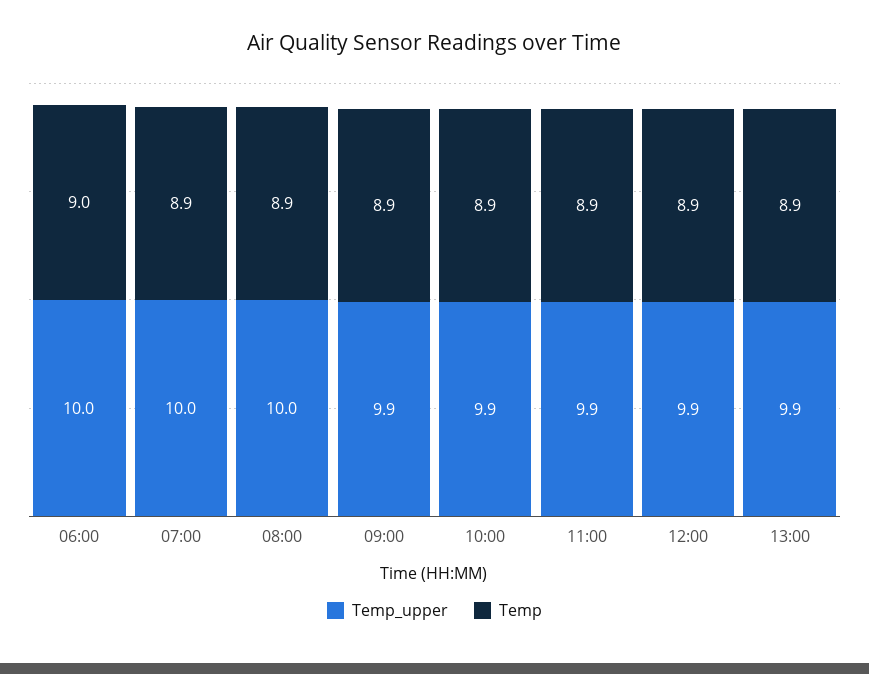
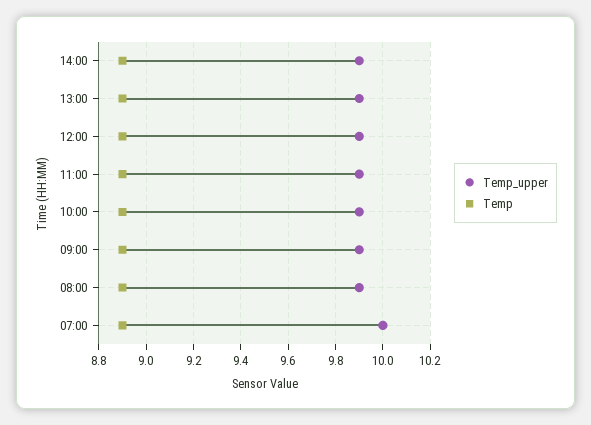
Temp_upper, 06:00: 10 -> none
Temp, 06:00: 9 -> none
Temp_upper, 08:00: 10 -> 9.9
Temp_upper, 14:00: none -> 9.9
Temp, 14:00: none -> 8.9

